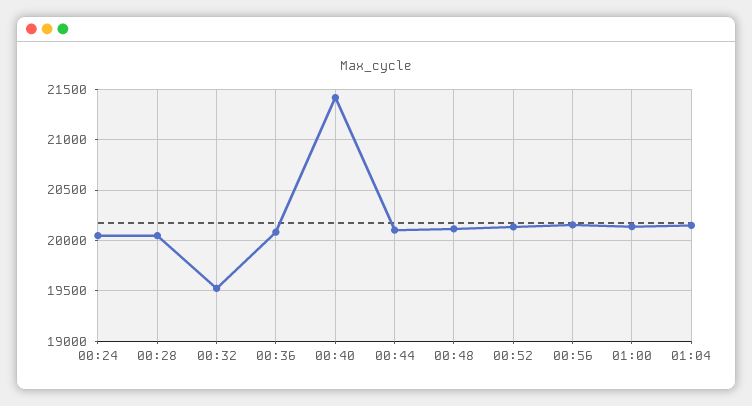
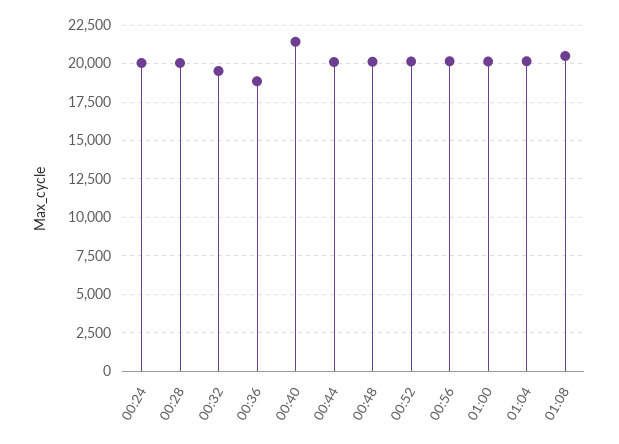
00:36: 20100 -> 19000
01:08: none -> 20500

